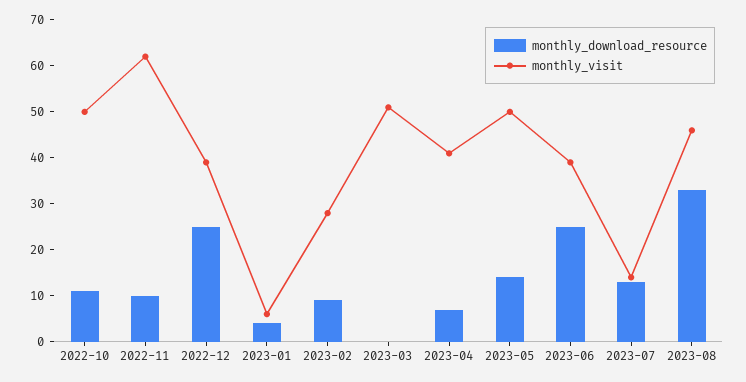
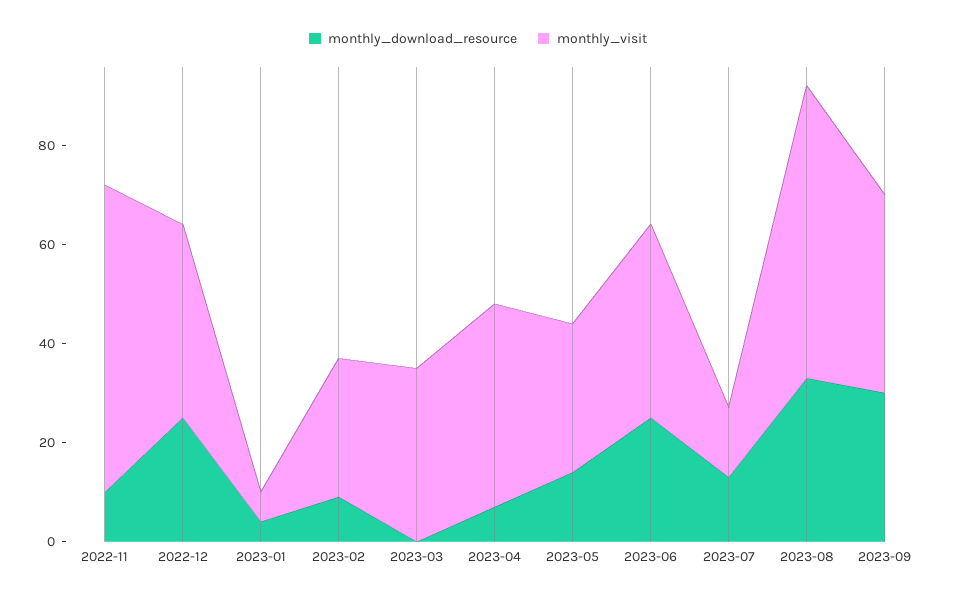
monthly_download_resource, 2022-10: 10 -> none
monthly_visit, 2022-10: 50 -> none
monthly_visit, 2023-03: 50 -> 35
monthly_visit, 2023-05: 50 -> 30
monthly_visit, 2023-08: 45 -> 60
monthly_download_resource, 2023-09: none -> 30
monthly_visit, 2023-09: none -> 40

